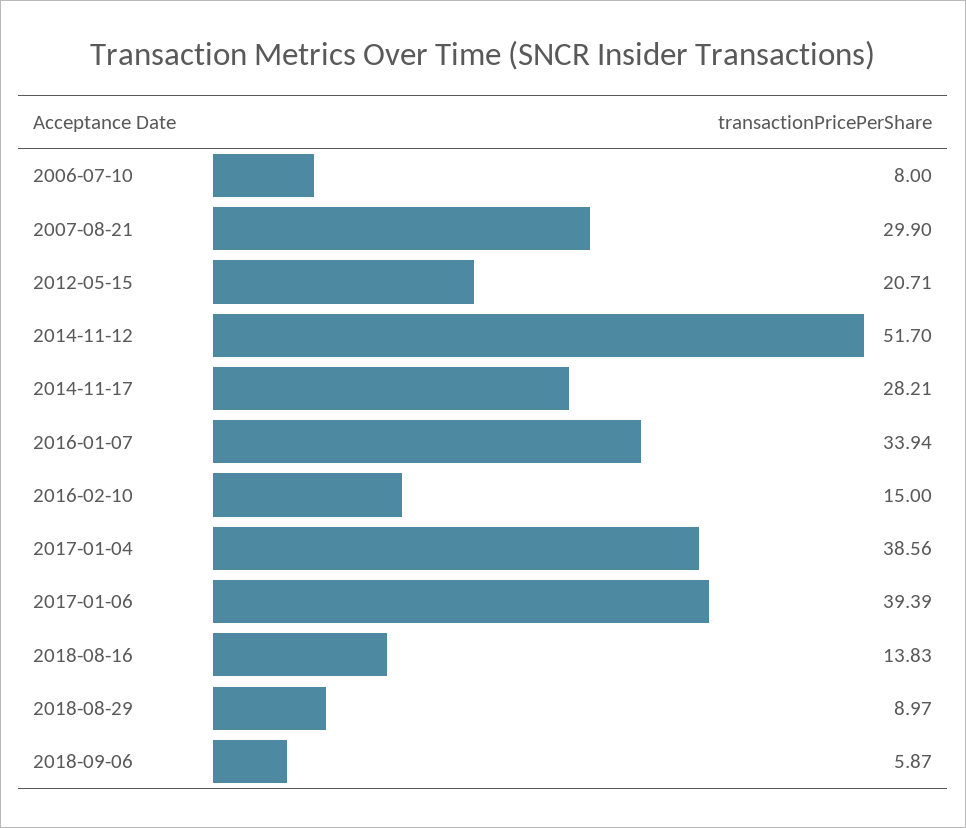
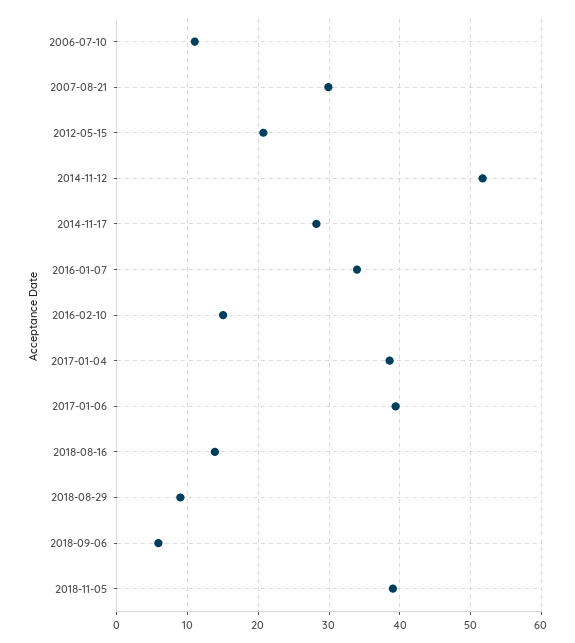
2006-07-10: 8 -> 11
2018-11-05: none -> 39

